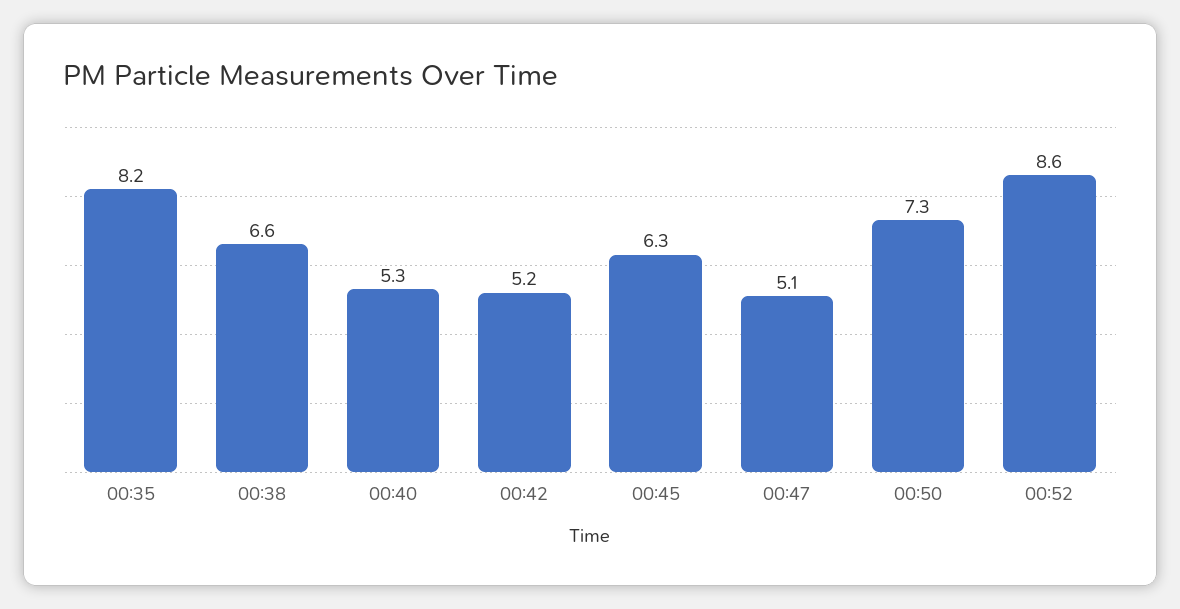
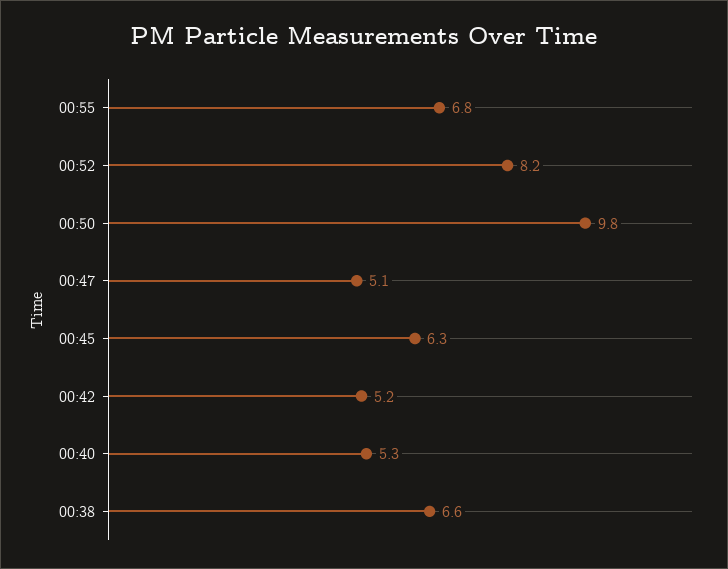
00:35: 8.2 -> none
00:50: 7.3 -> 9.8
00:52: 8.6 -> 8.2
00:55: none -> 6.8

